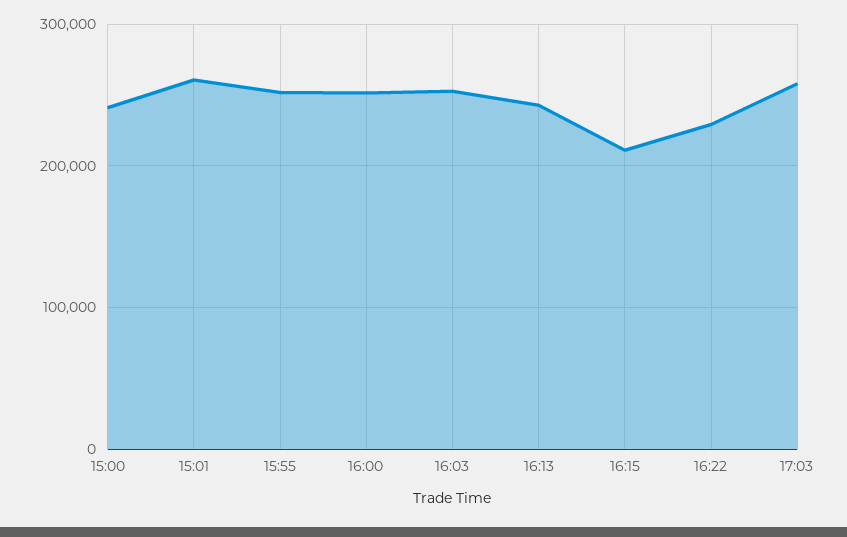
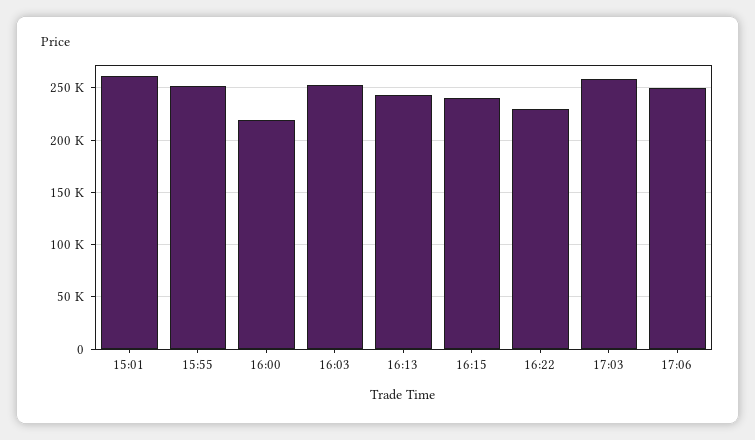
15:00: 240000 -> none
16:00: 250000 -> 220000
16:15: 210000 -> 240000
17:06: none -> 250000

